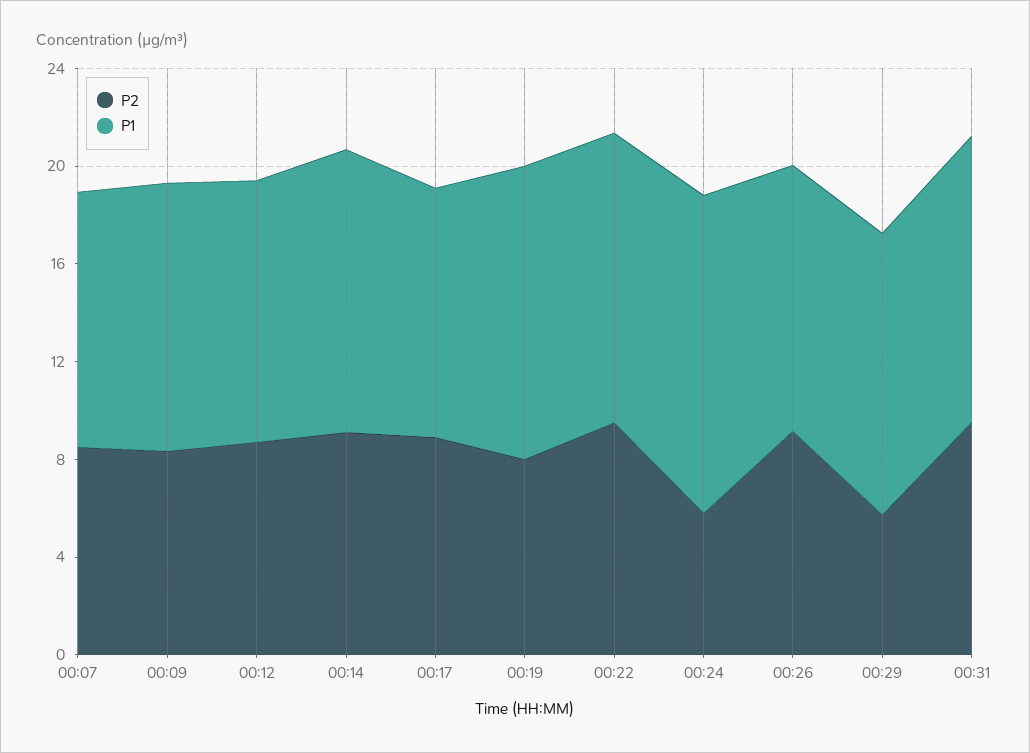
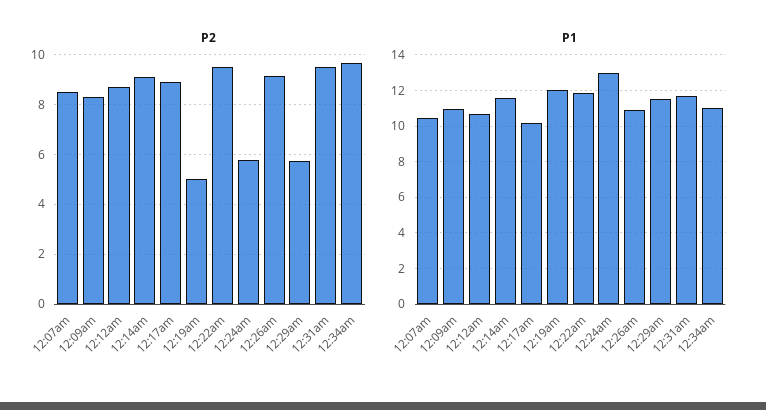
P2, 00:19: 8 -> 5
P2, 12:34am: none -> 9.75
P1, 12:34am: none -> 11

